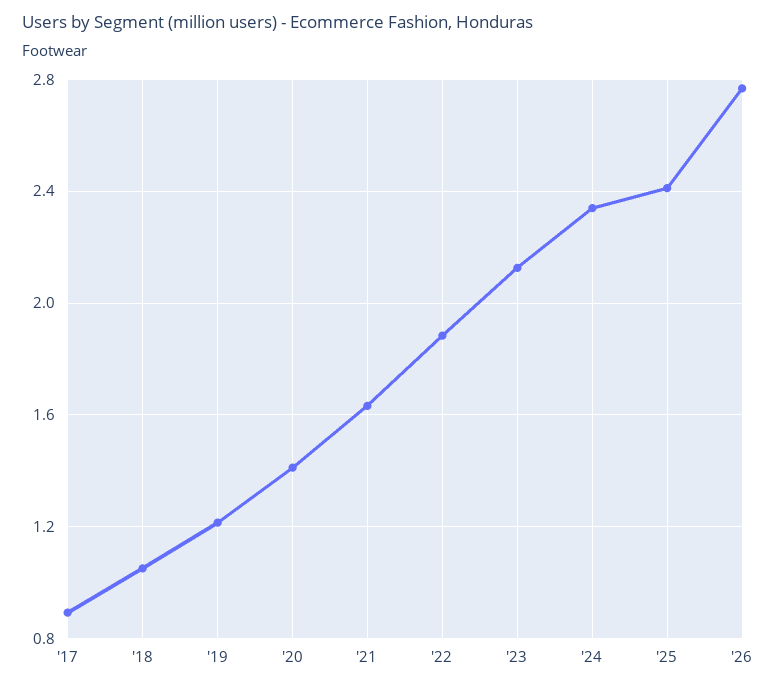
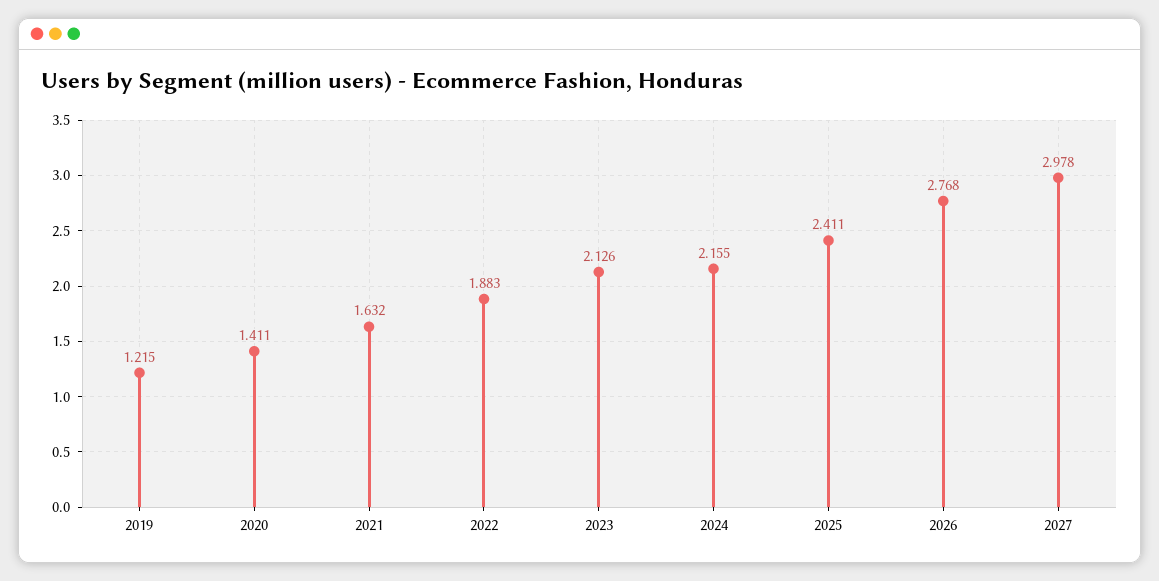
'17: 0.9 -> none
'18: 1.05 -> none
'24: 2.35 -> 2.155
2027: none -> 2.978

